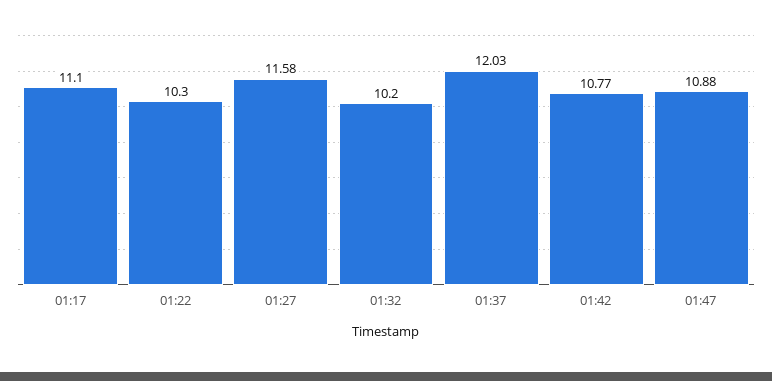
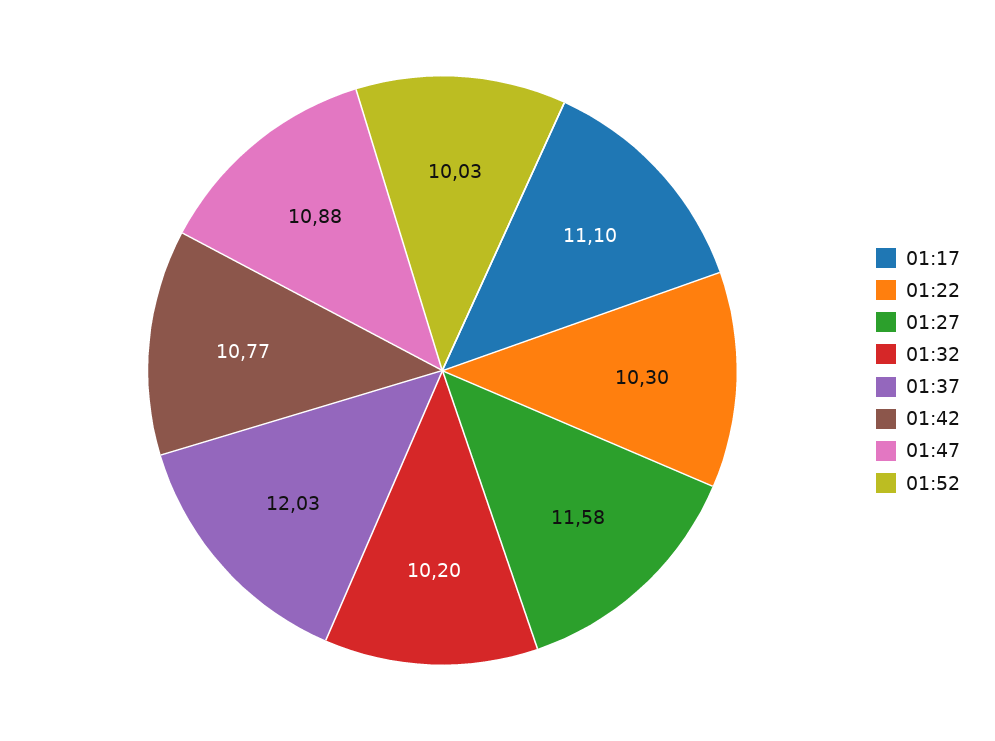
01:52: none -> 10.03

